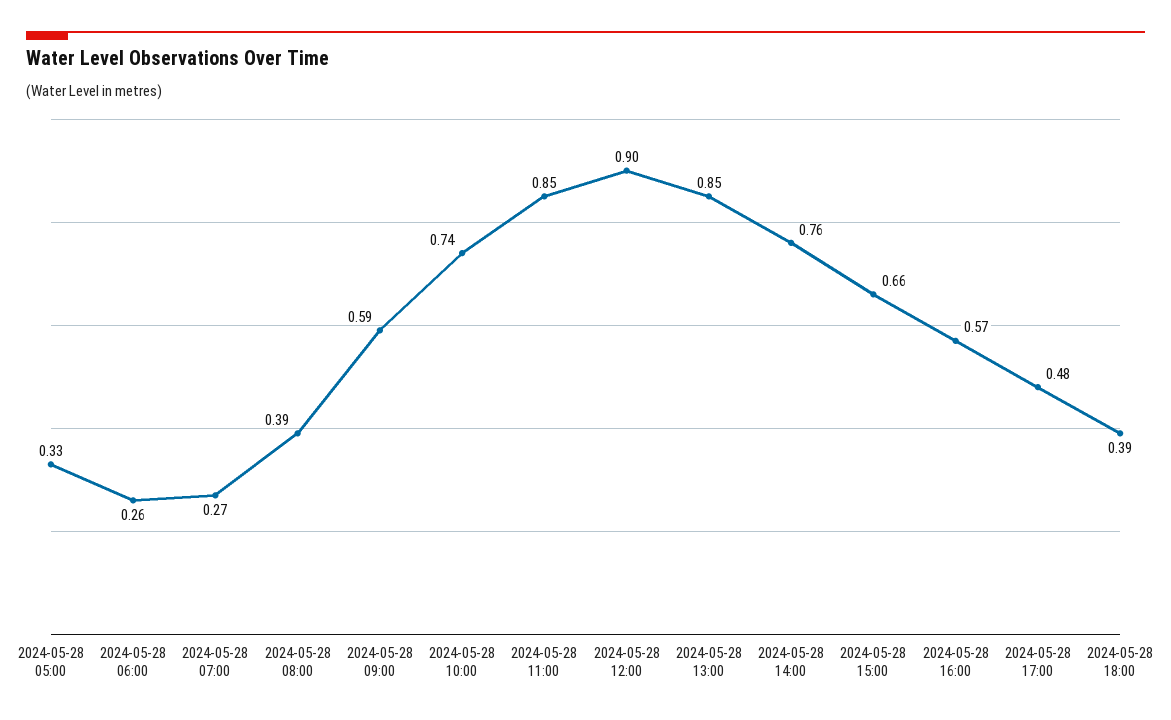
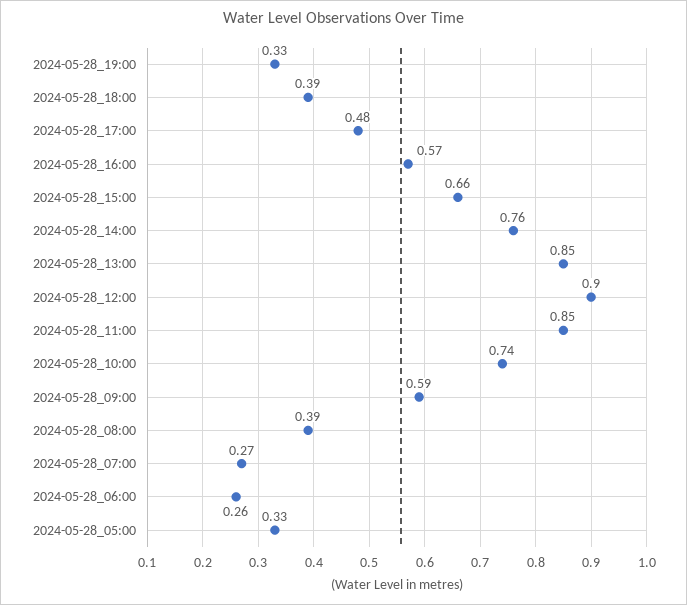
2024-05-28_19:00: none -> 0.33

